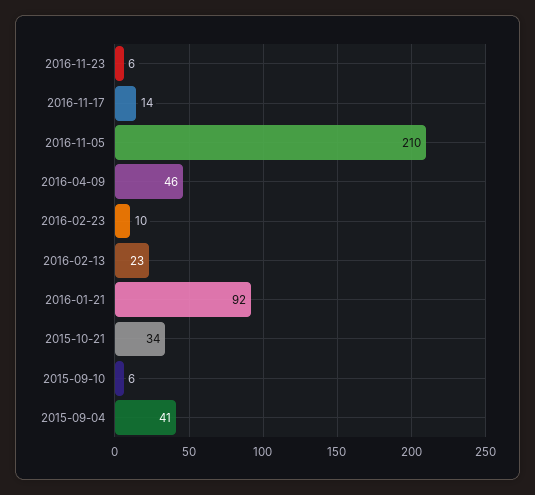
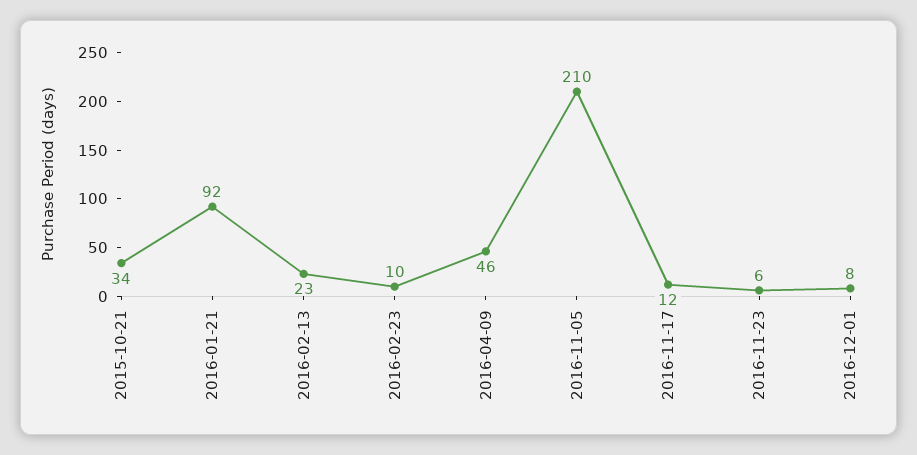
2016-11-17: 14 -> 12
2015-09-10: 6 -> none
2015-09-04: 41 -> none
2016-12-01: none -> 8

